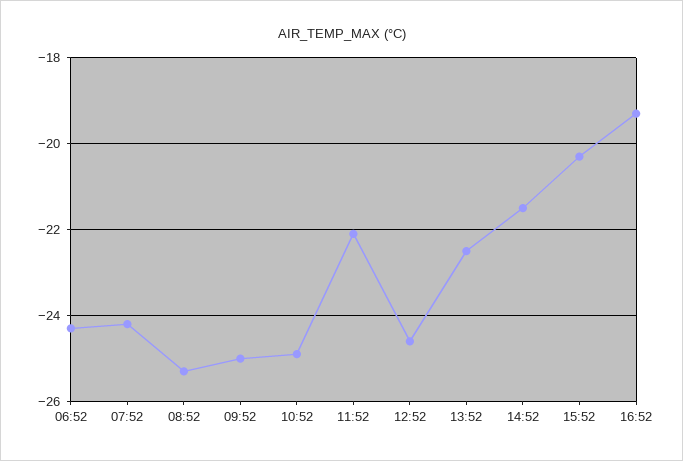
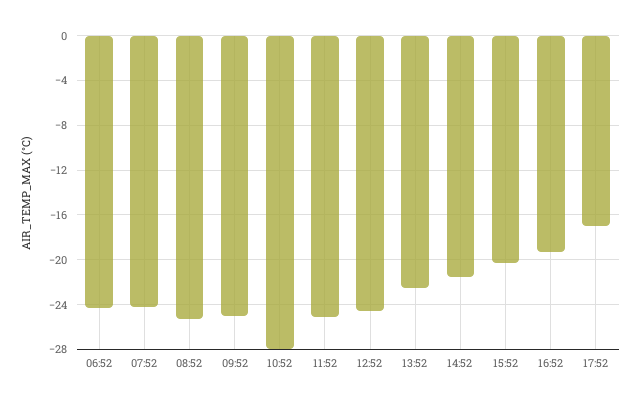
10:52: -25 -> -28
11:52: -22 -> -25
17:52: none -> -17

